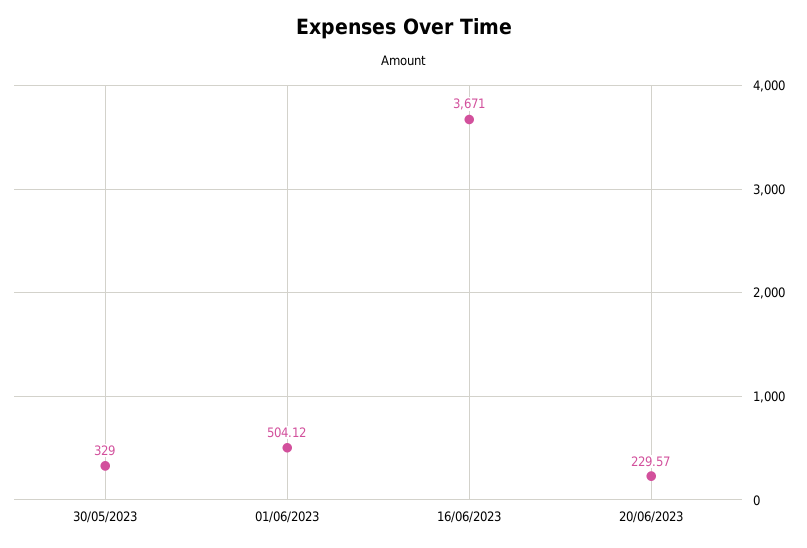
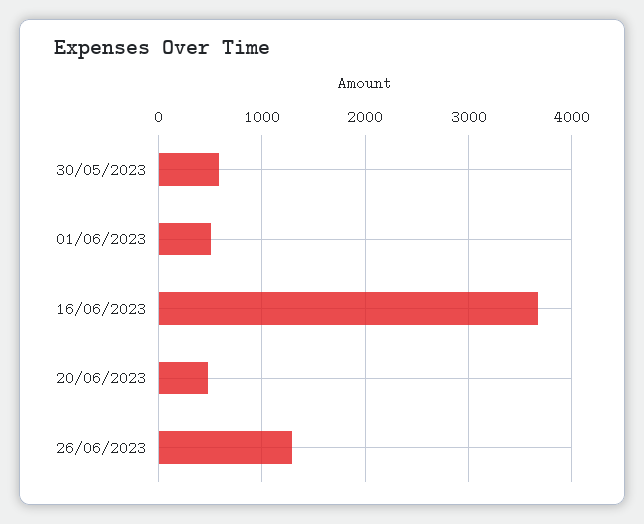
30/05/2023: 329 -> 600
20/06/2023: 229.57 -> 500
26/06/2023: none -> 1300

